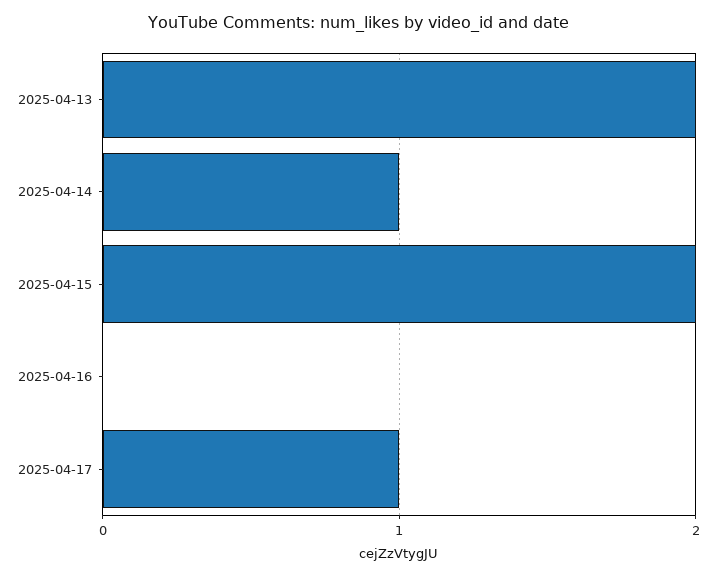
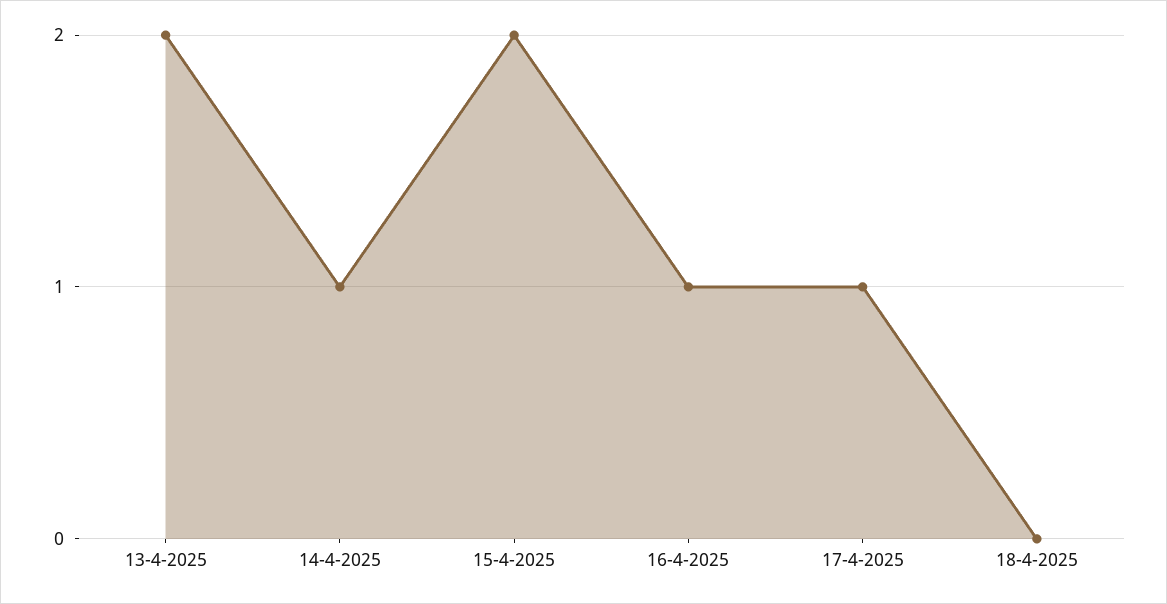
2025-04-16: 0 -> 1
18-4-2025: none -> 0

